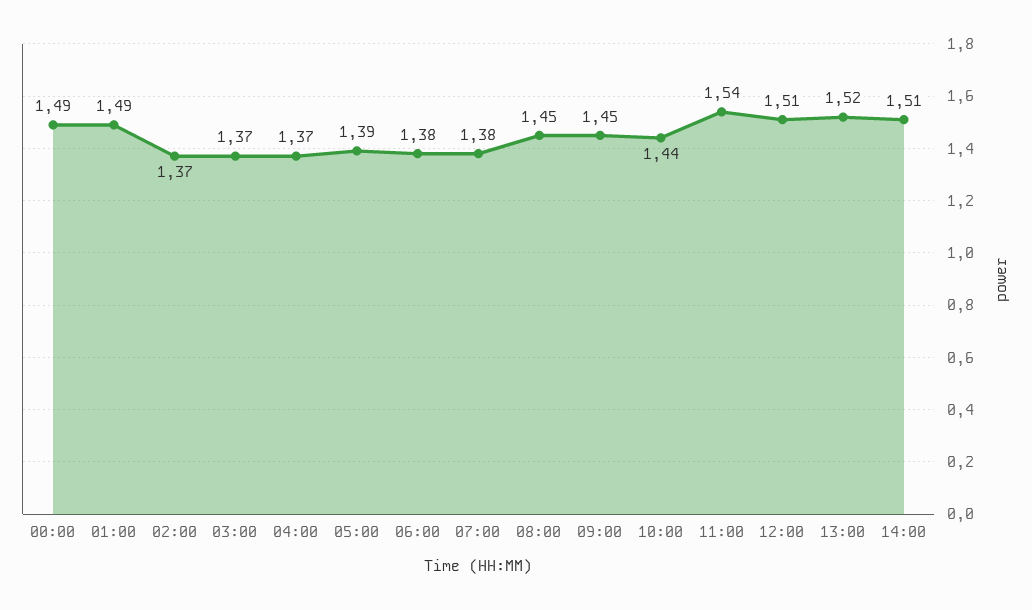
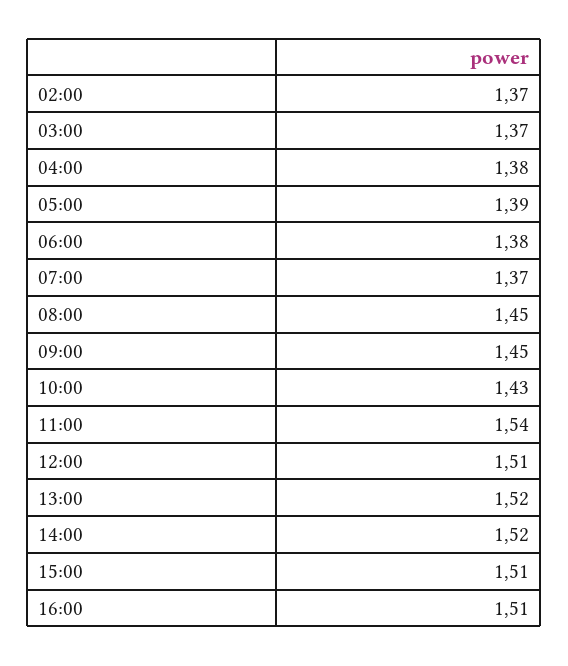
00:00: 1.49 -> none
01:00: 1.49 -> none
04:00: 1.37 -> 1.38
07:00: 1.38 -> 1.37
10:00: 1.44 -> 1.43
14:00: 1.51 -> 1.52
15:00: none -> 1.51
16:00: none -> 1.51

